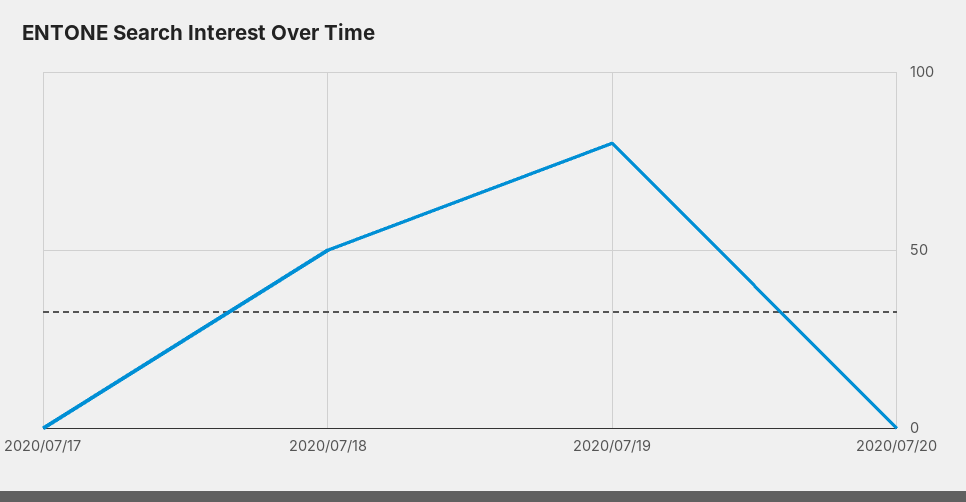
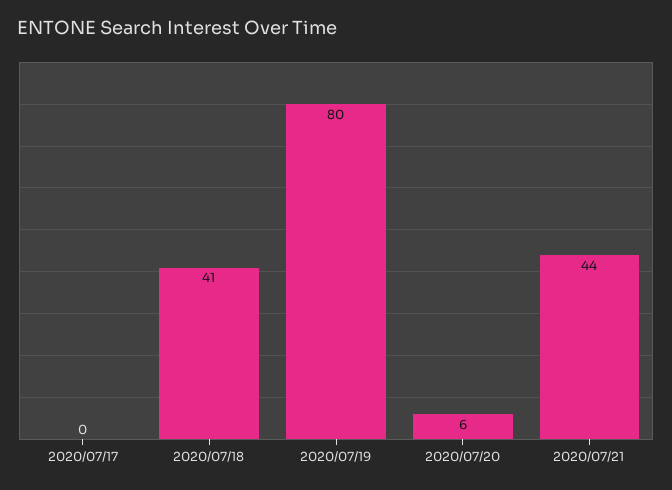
2020/07/18: 50 -> 41
2020/07/20: 0 -> 6
2020/07/21: none -> 44

